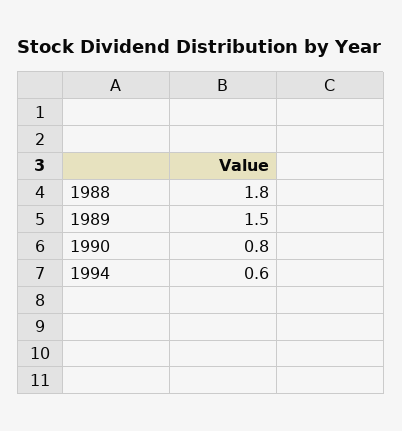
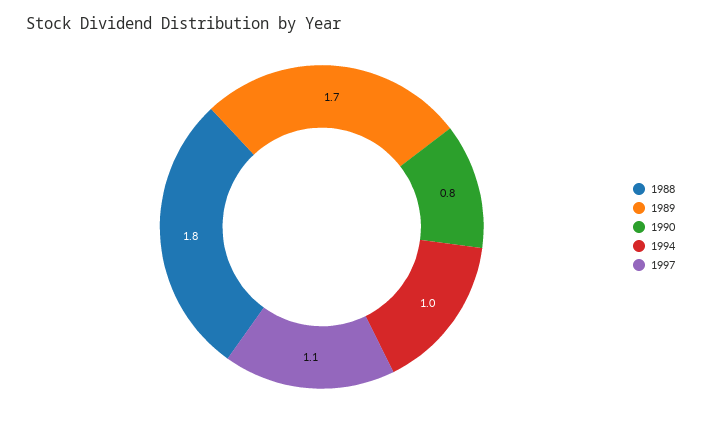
1989: 1.5 -> 1.7
1994: 0.6 -> 1
1997: none -> 1.1

